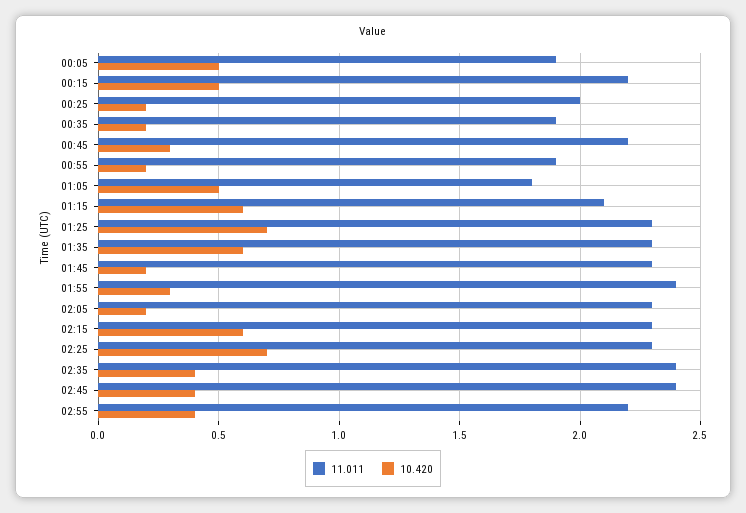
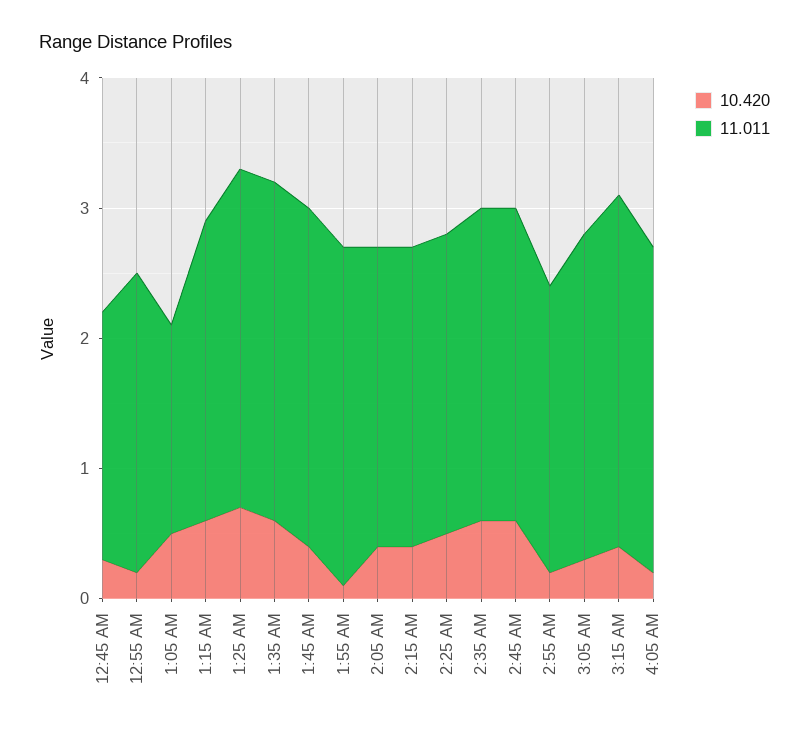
11.011, 00:05: 1.9 -> none
10.420, 00:05: 0.5 -> none
11.011, 00:15: 2.2 -> none
10.420, 00:15: 0.5 -> none
11.011, 00:25: 2 -> none
10.420, 00:25: 0.2 -> none
11.011, 00:35: 1.9 -> none
10.420, 00:35: 0.2 -> none
11.011, 00:45: 2.2 -> 1.9
11.011, 00:55: 1.9 -> 2.3
11.011, 01:05: 1.8 -> 1.6
11.011, 01:15: 2.1 -> 2.3
11.011, 01:25: 2.3 -> 2.6
11.011, 01:35: 2.3 -> 2.6
11.011, 01:45: 2.3 -> 2.6
10.420, 01:45: 0.2 -> 0.4
11.011, 01:55: 2.4 -> 2.6
10.420, 01:55: 0.3 -> 0.1
10.420, 02:05: 0.2 -> 0.4
10.420, 02:15: 0.6 -> 0.4
10.420, 02:25: 0.7 -> 0.5
10.420, 02:35: 0.4 -> 0.6
10.420, 02:45: 0.4 -> 0.6
10.420, 02:55: 0.4 -> 0.2
10.420, 3:05 AM: none -> 0.3
11.011, 3:05 AM: none -> 2.5
10.420, 3:15 AM: none -> 0.4
11.011, 3:15 AM: none -> 2.7
10.420, 4:05 AM: none -> 0.2
11.011, 4:05 AM: none -> 2.5

